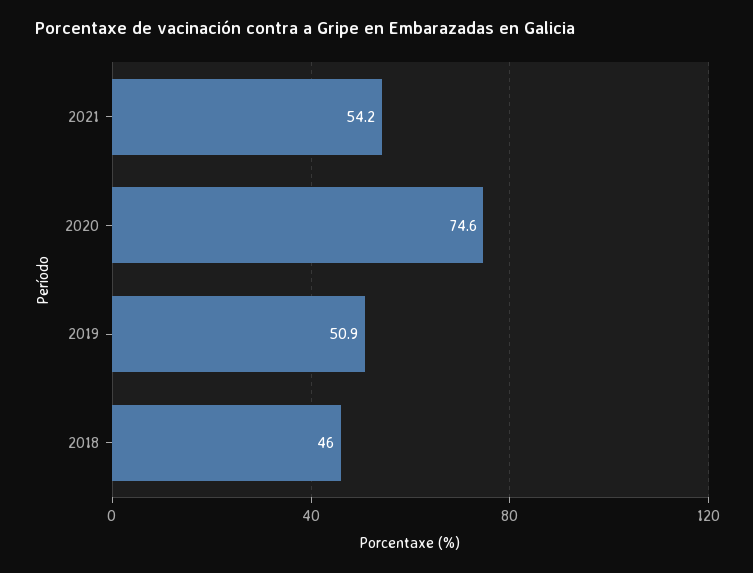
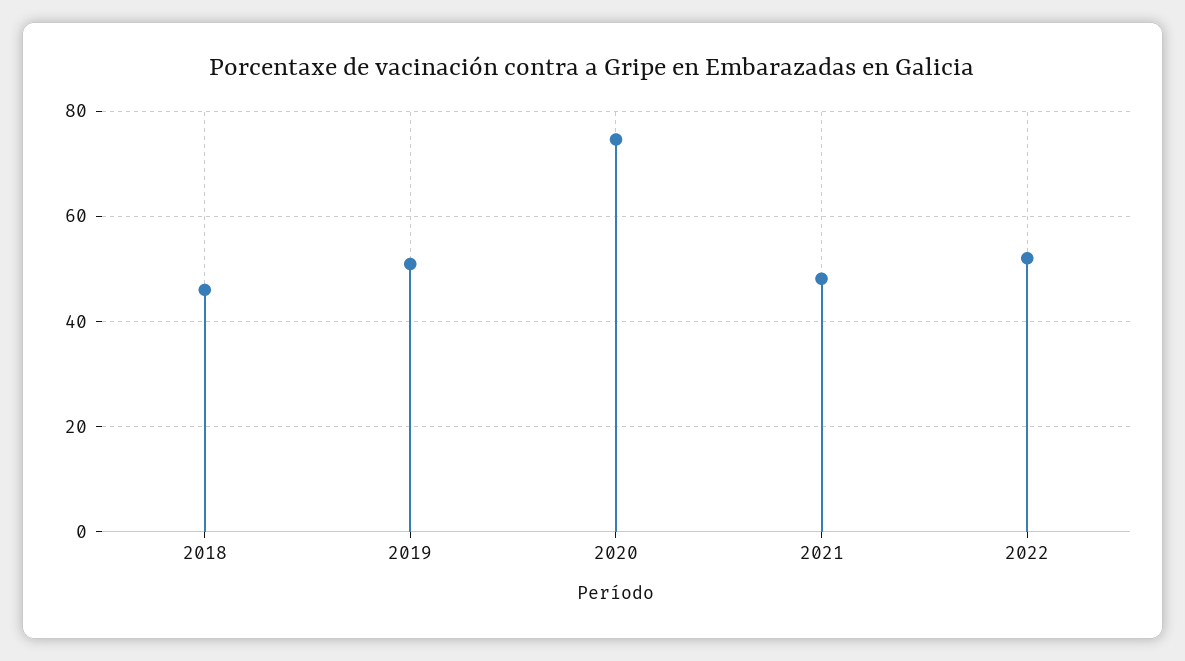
2021: 54.2 -> 48
2022: none -> 52

